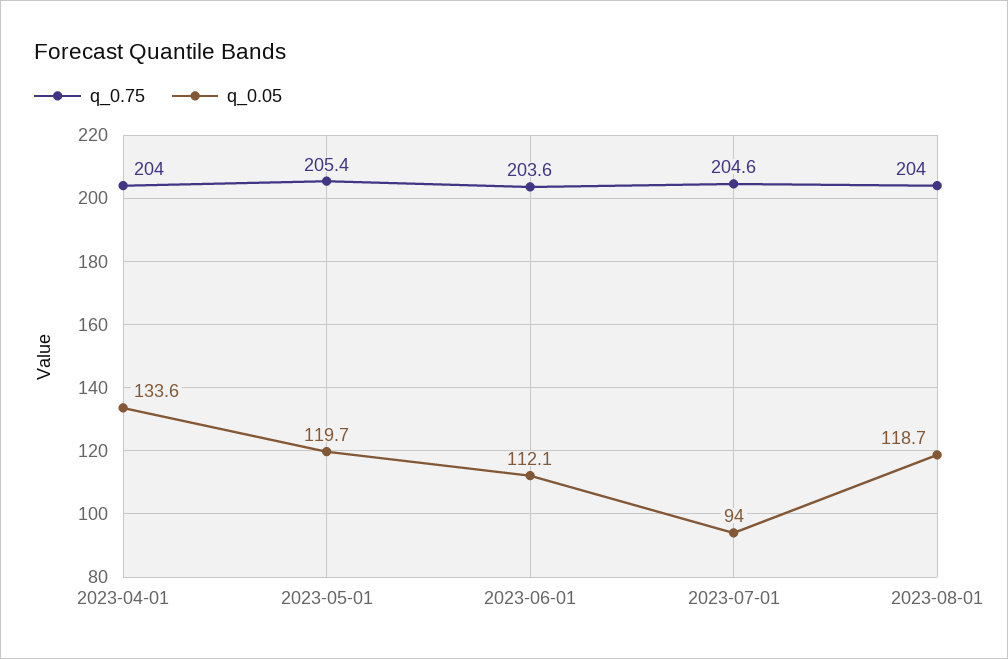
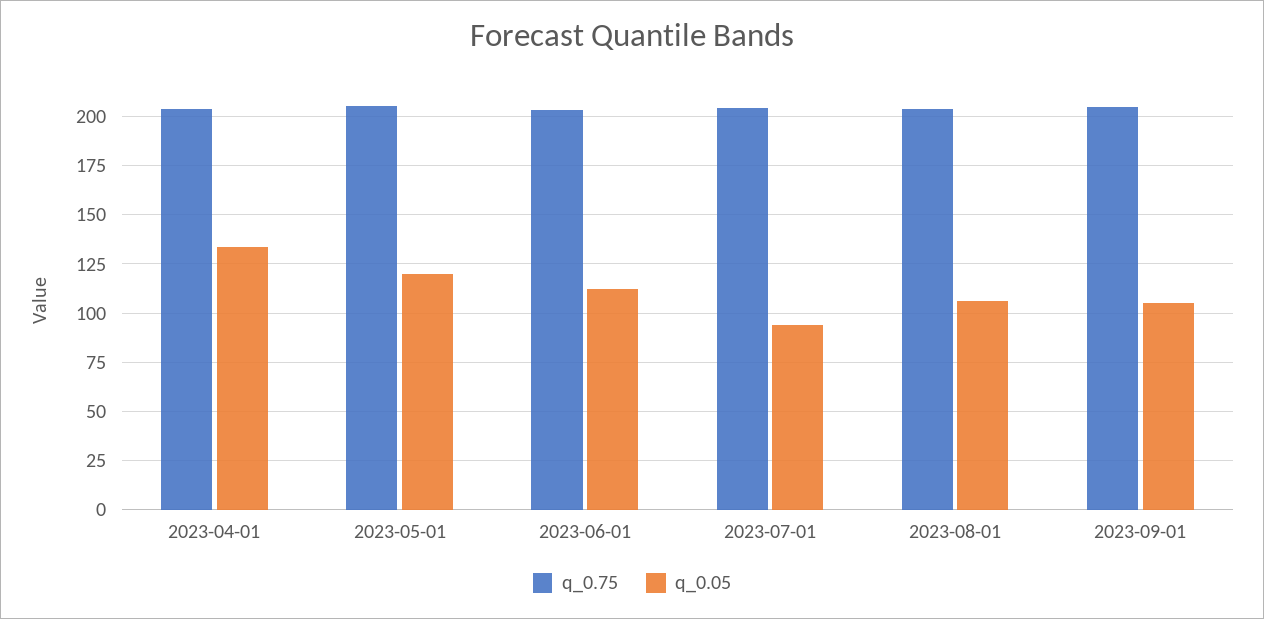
q_0.05, 2023-08-01: 118.7 -> 105
q_0.75, 2023-09-01: none -> 205
q_0.05, 2023-09-01: none -> 105

